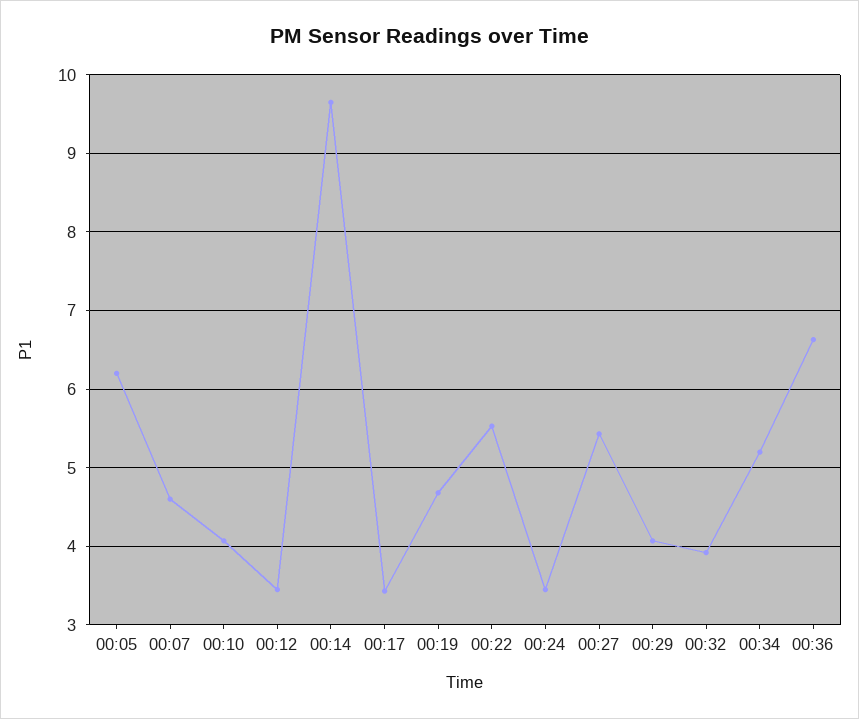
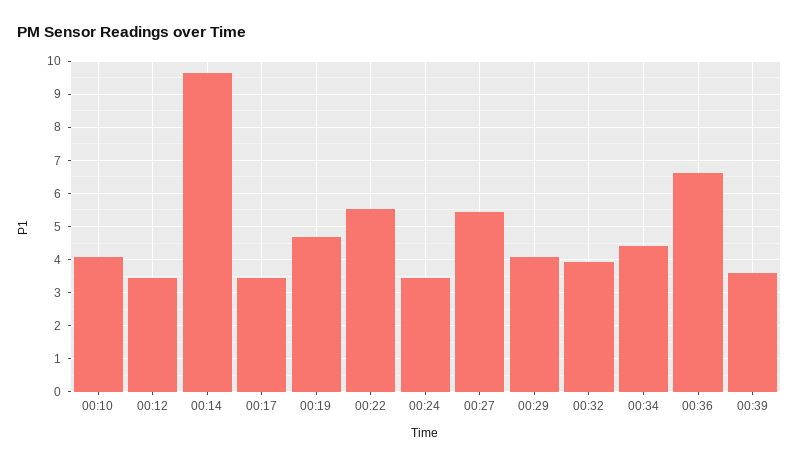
00:05: 6.2 -> none
00:07: 4.6 -> none
00:34: 5.2 -> 4.4
00:39: none -> 3.6

